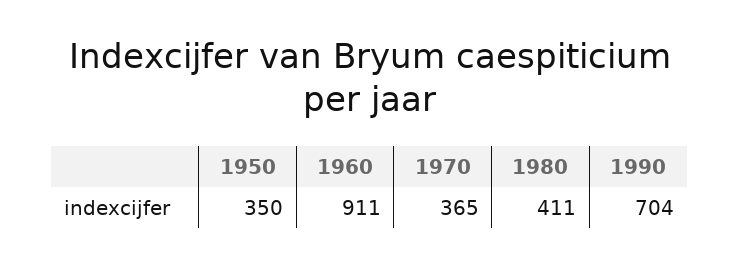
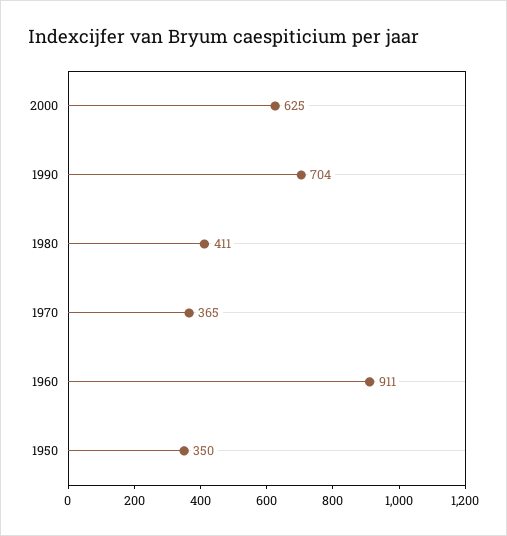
2000: none -> 625

